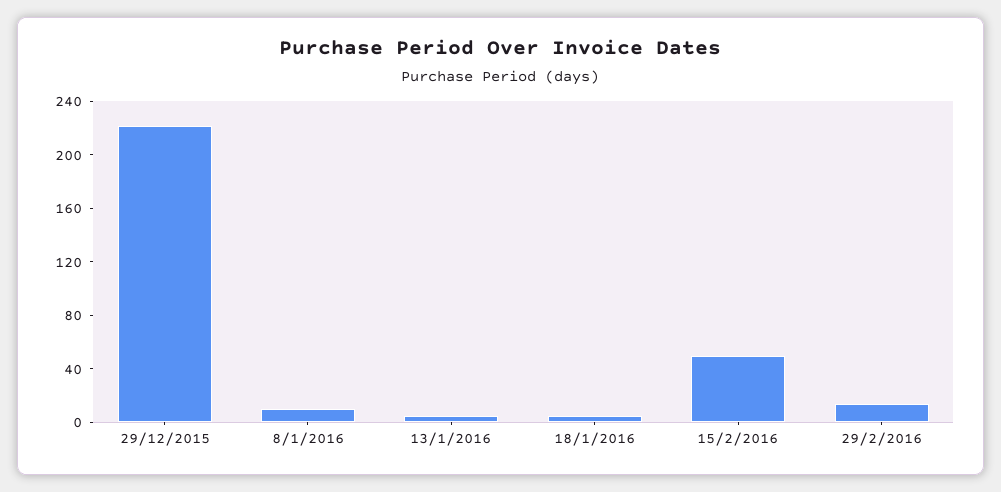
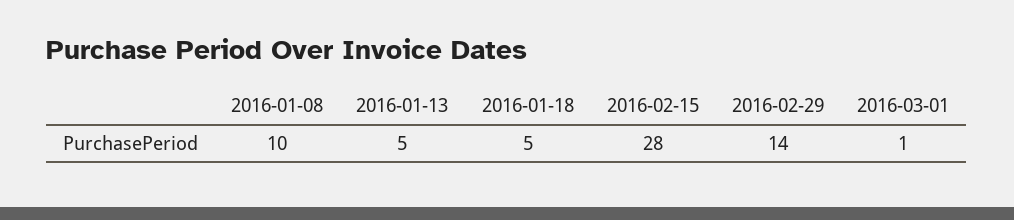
29/12/2015: 220 -> none
15/2/2016: 50 -> 28
2016-03-01: none -> 1

